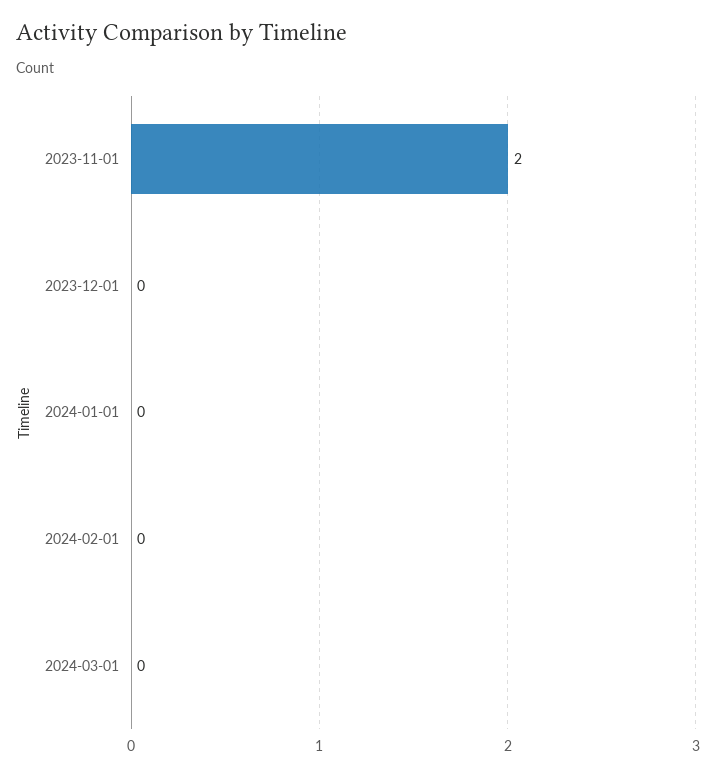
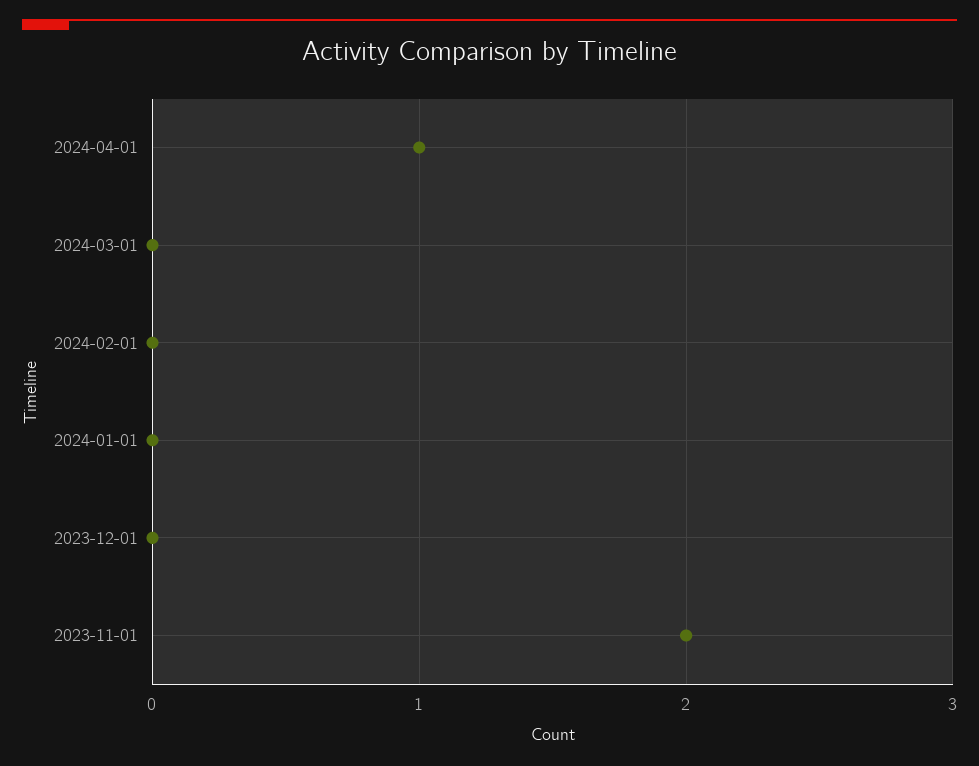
2024-04-01: none -> 1

